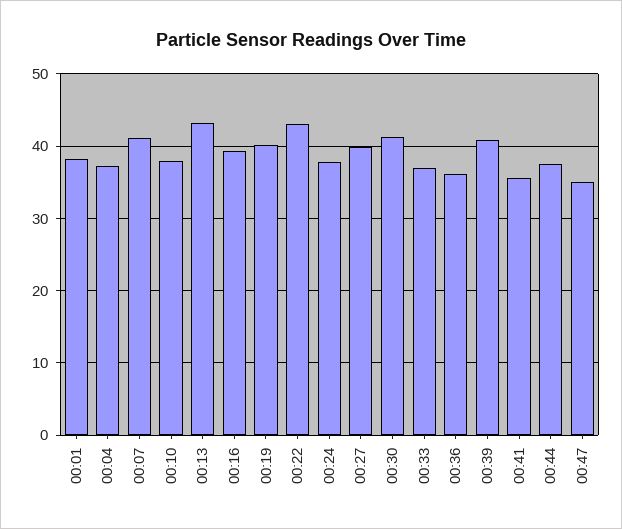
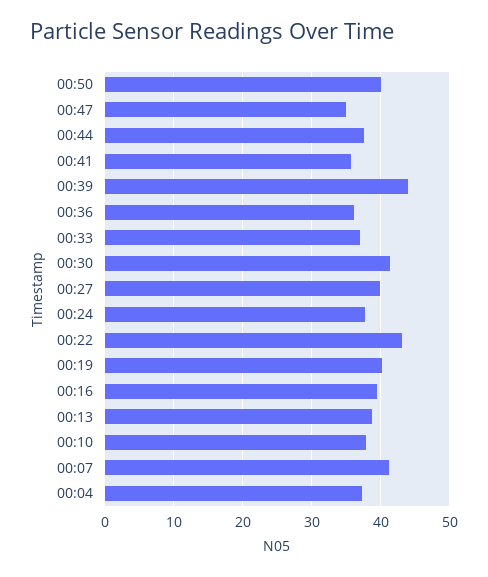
00:01: 38 -> none
00:13: 43 -> 39
00:39: 41 -> 44
00:50: none -> 40

